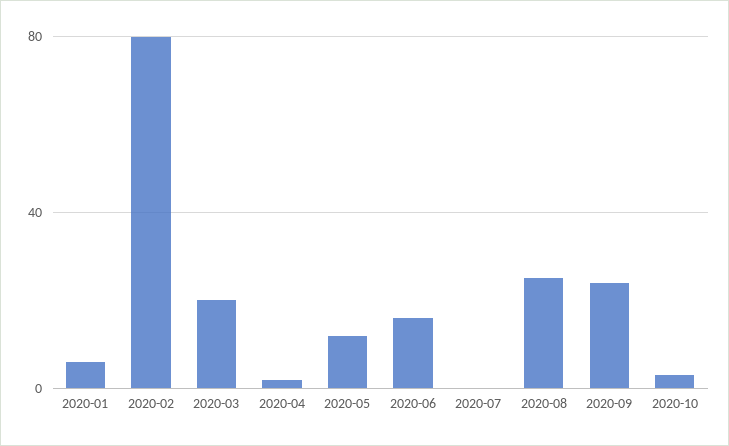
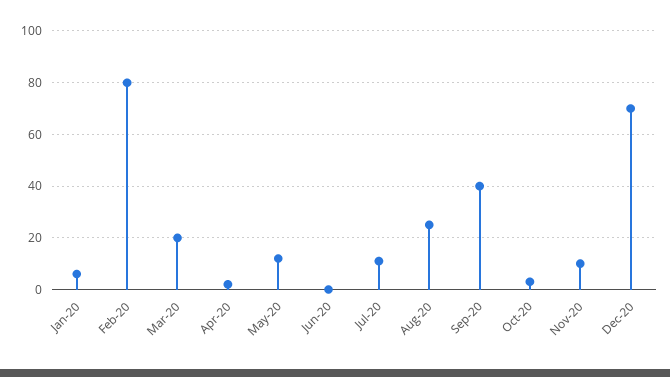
2020-06: 15 -> 0
2020-07: 0 -> 10
2020-09: 25 -> 40
Nov-20: none -> 10
Dec-20: none -> 70

